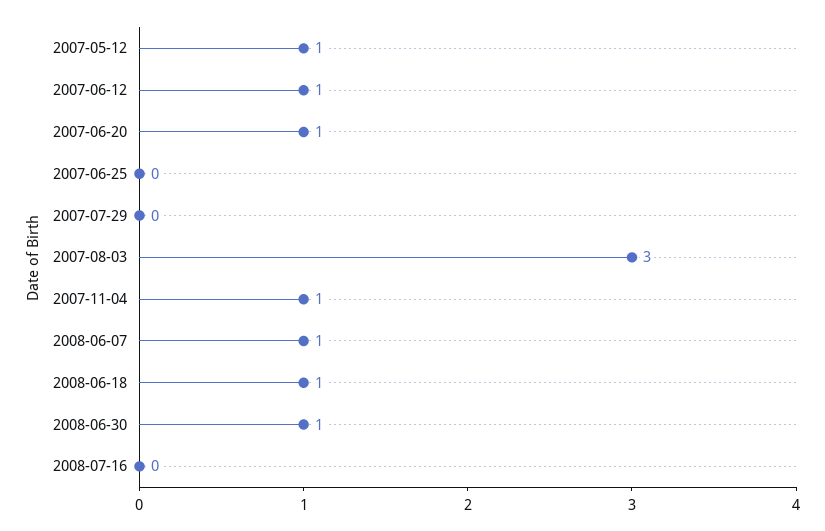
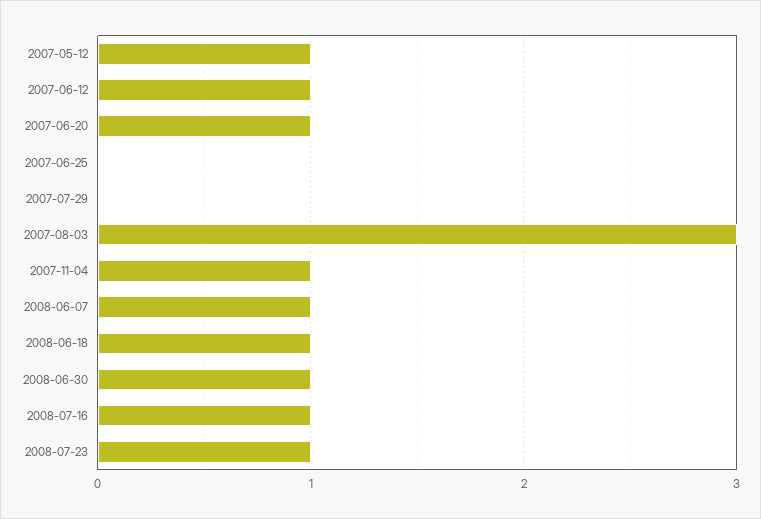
2008-07-16: 0 -> 1
2008-07-23: none -> 1

